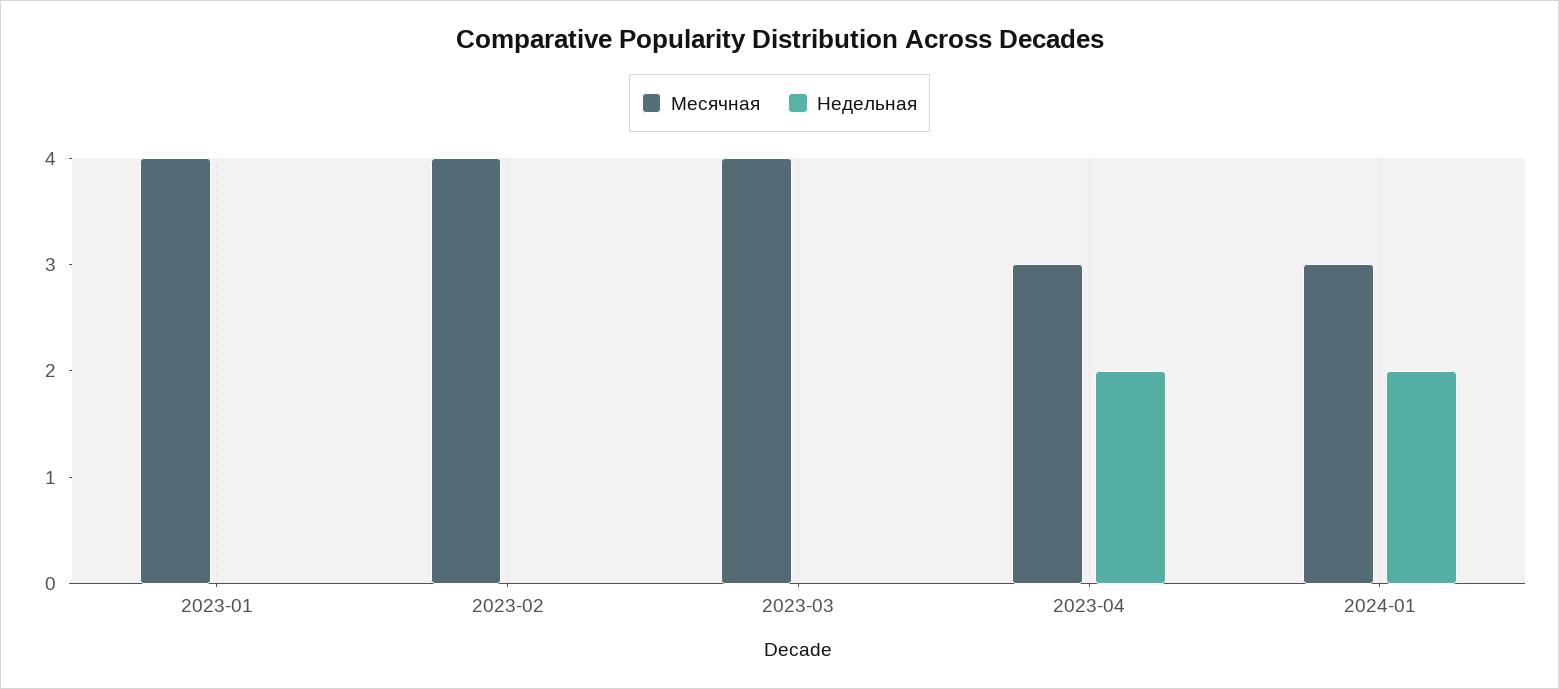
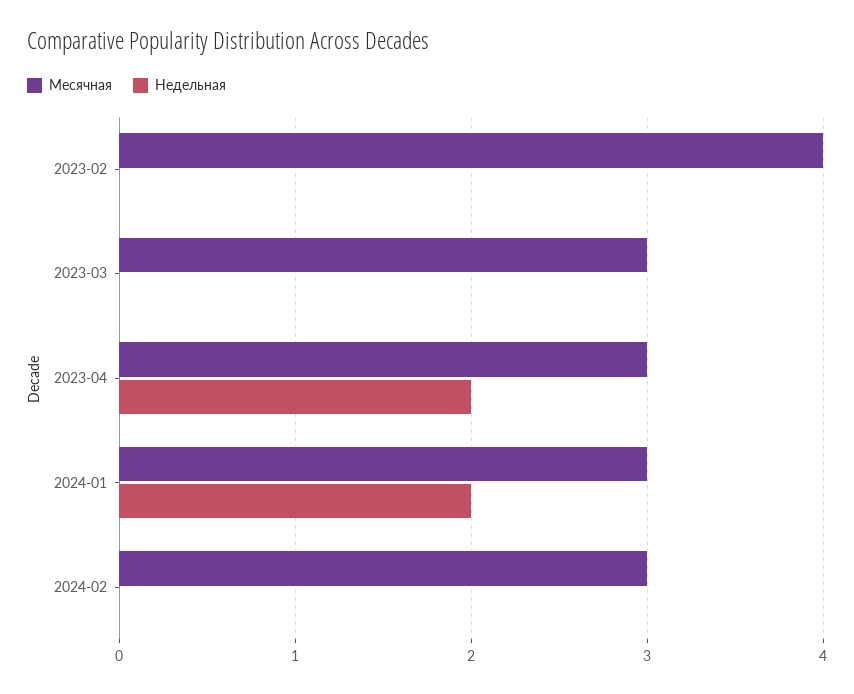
Месячная, 2023-01: 4 -> none
Недельная, 2023-01: 0 -> none
Месячная, 2023-03: 4 -> 3
Месячная, 2024-02: none -> 3
Недельная, 2024-02: none -> 0

